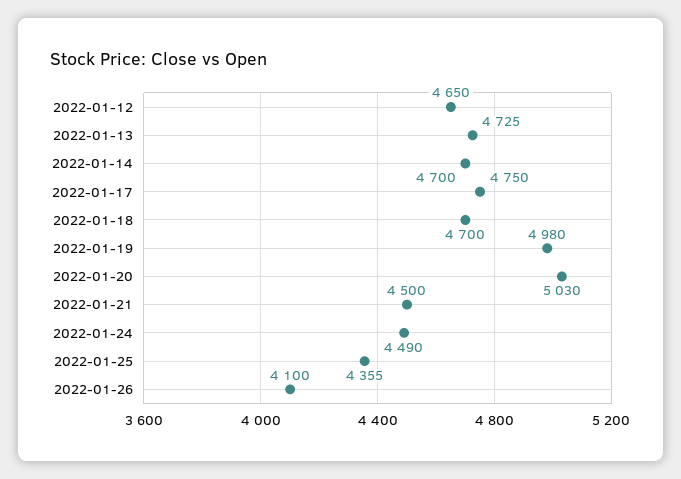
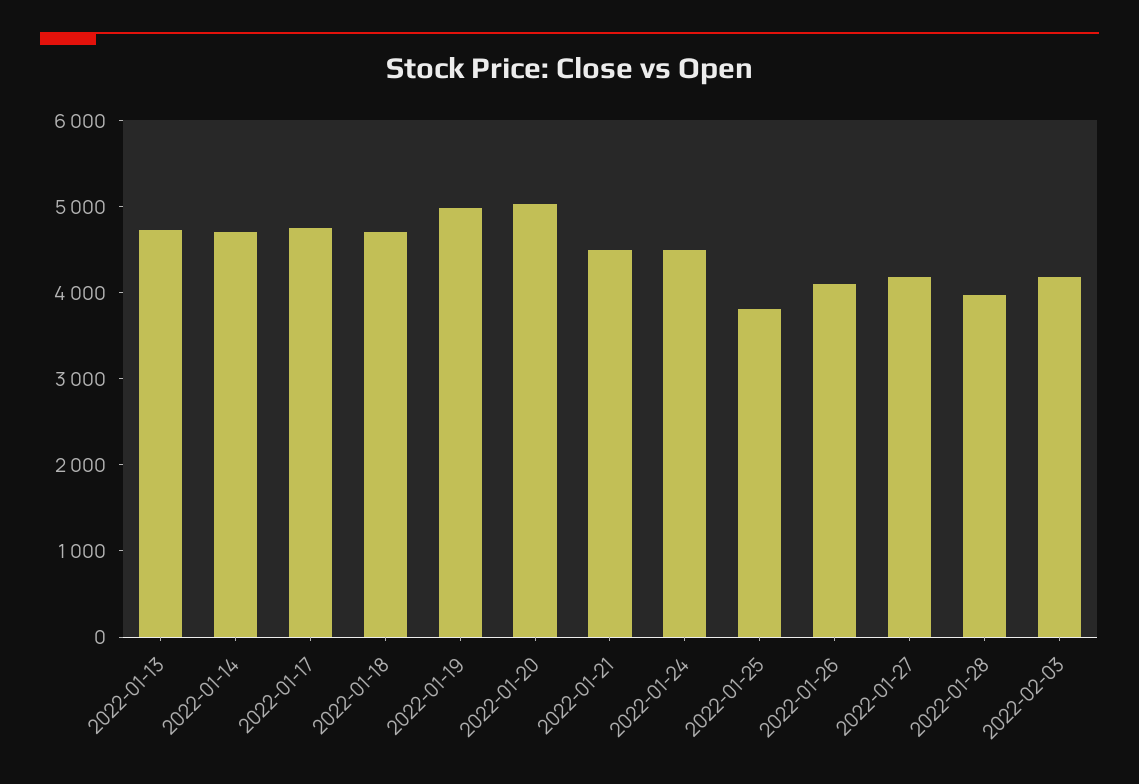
2022-01-12: 4650 -> none
2022-01-25: 4355 -> 3800
2022-01-27: none -> 4200
2022-01-28: none -> 4000
2022-02-03: none -> 4200

